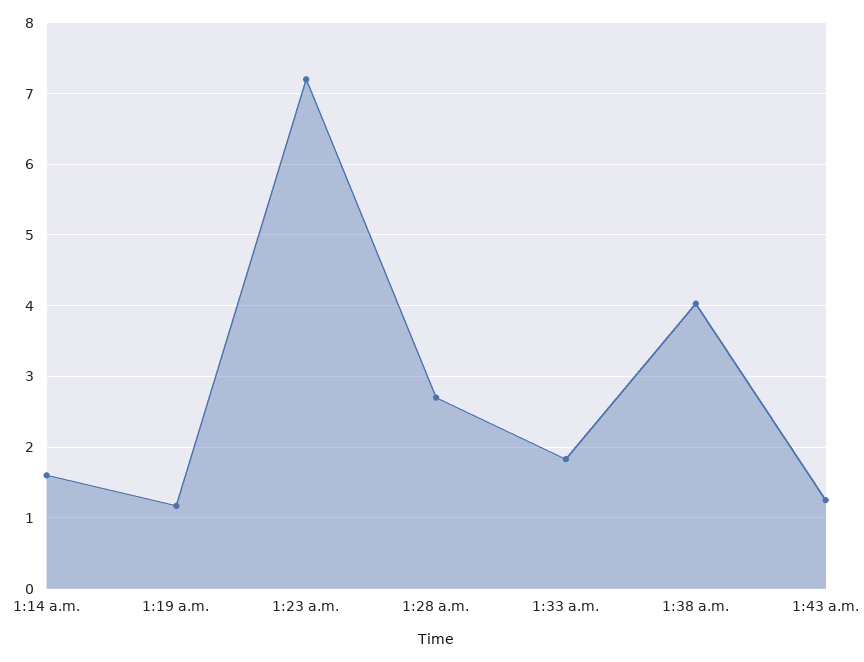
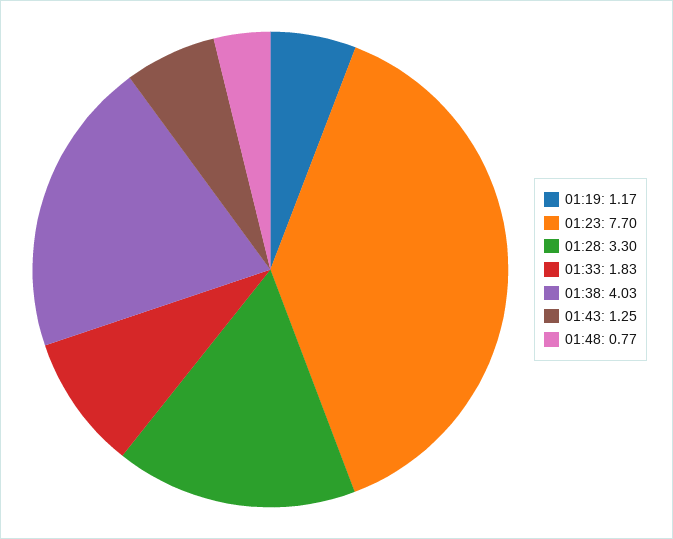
1:14 a.m.: 1.6 -> none
1:23 a.m.: 7.2 -> 7.7
1:28 a.m.: 2.7 -> 3.3
01:48: none -> 0.77

